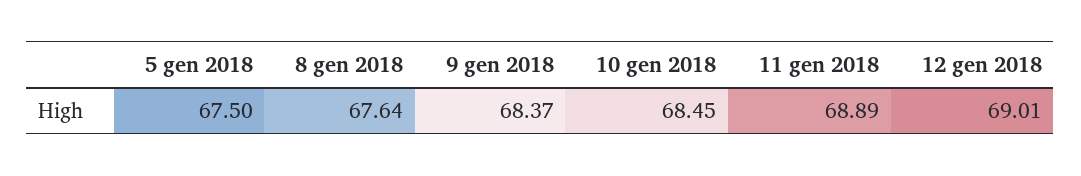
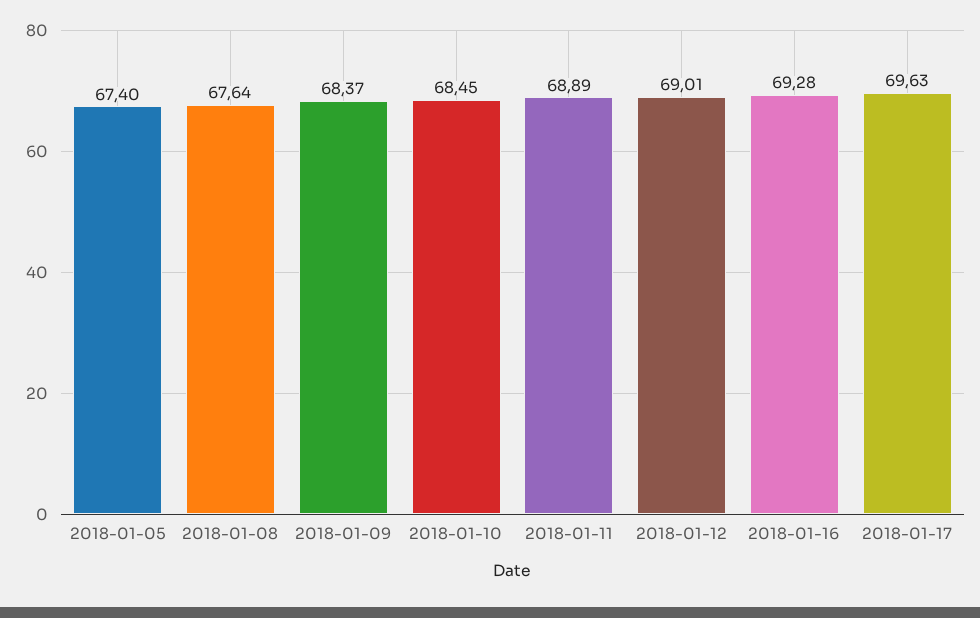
5 gen 2018: 67.5 -> 67.4
2018-01-16: none -> 69.28
2018-01-17: none -> 69.63

